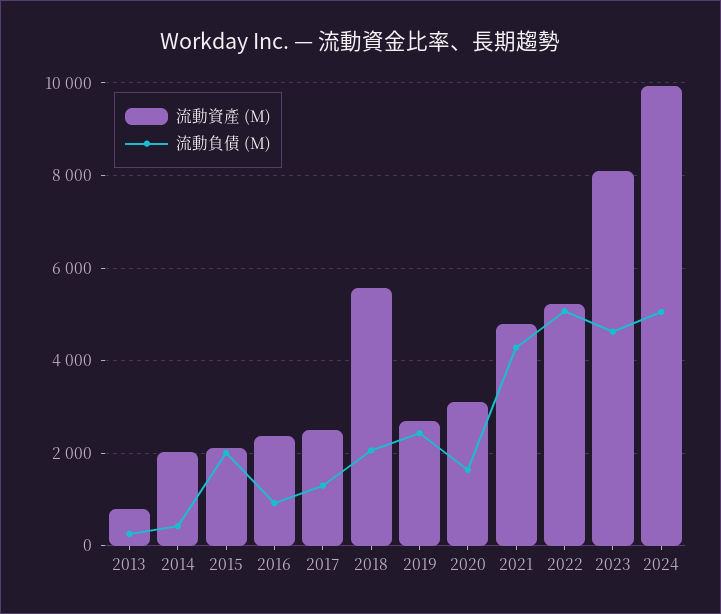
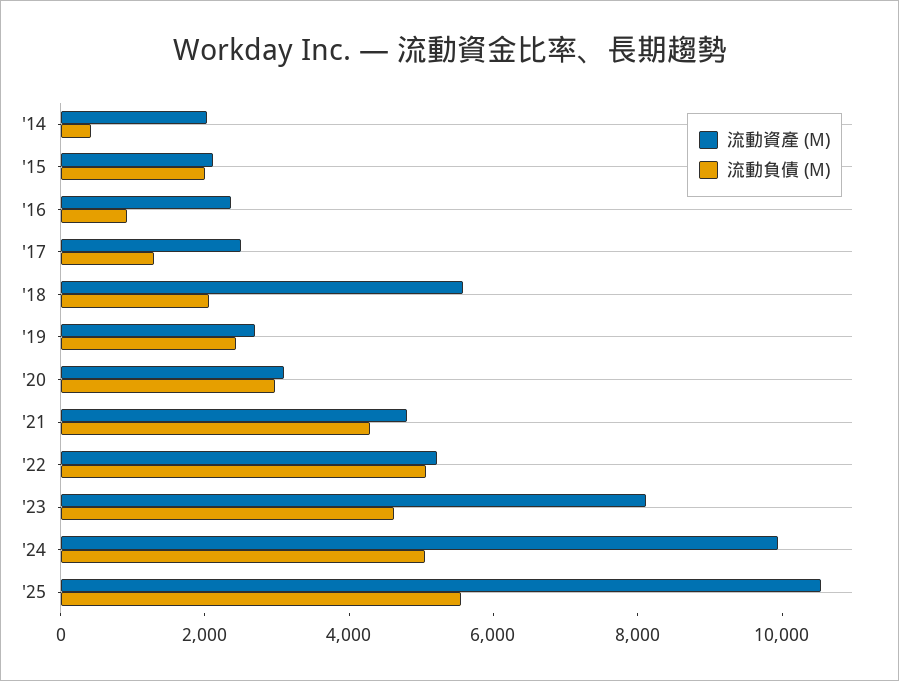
流動資產 (M), 2013: 800 -> none
流動負債 (M), 2013: 200 -> none
流動負債 (M), 2020: 1600 -> 3000
流動資產 (M), '25: none -> 10500
流動負債 (M), '25: none -> 5500

